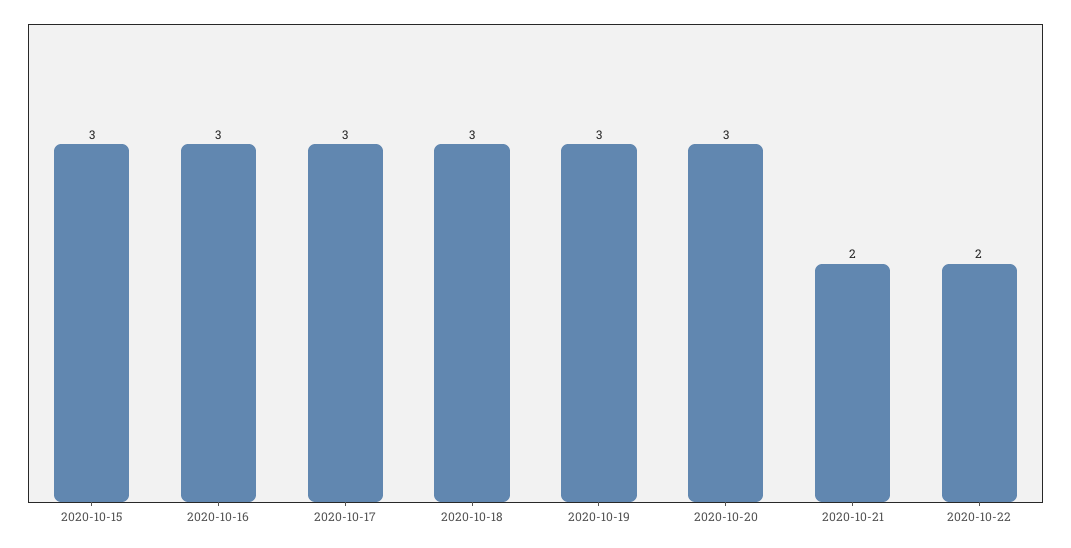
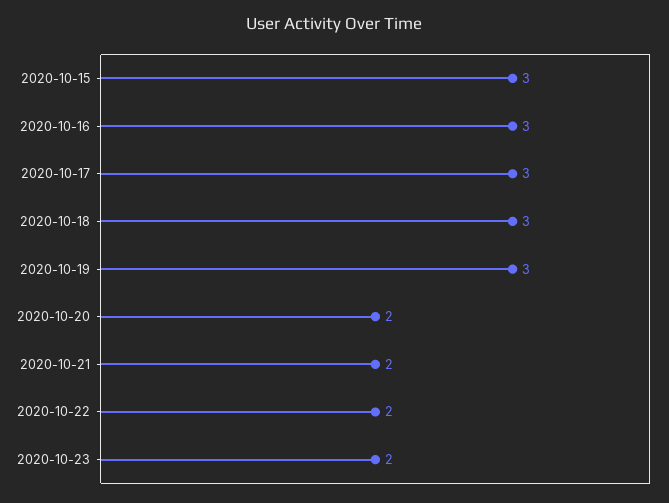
2020-10-20: 3 -> 2
2020-10-23: none -> 2

